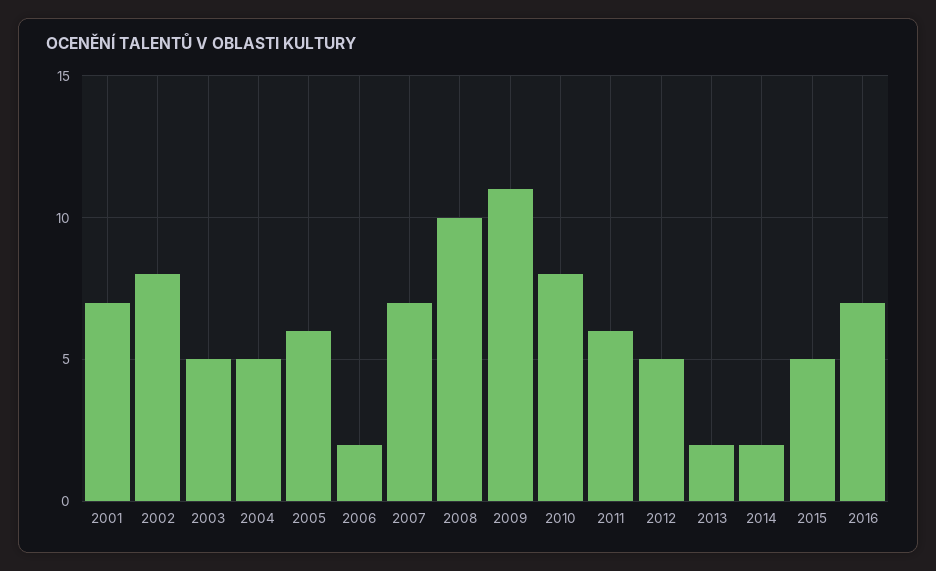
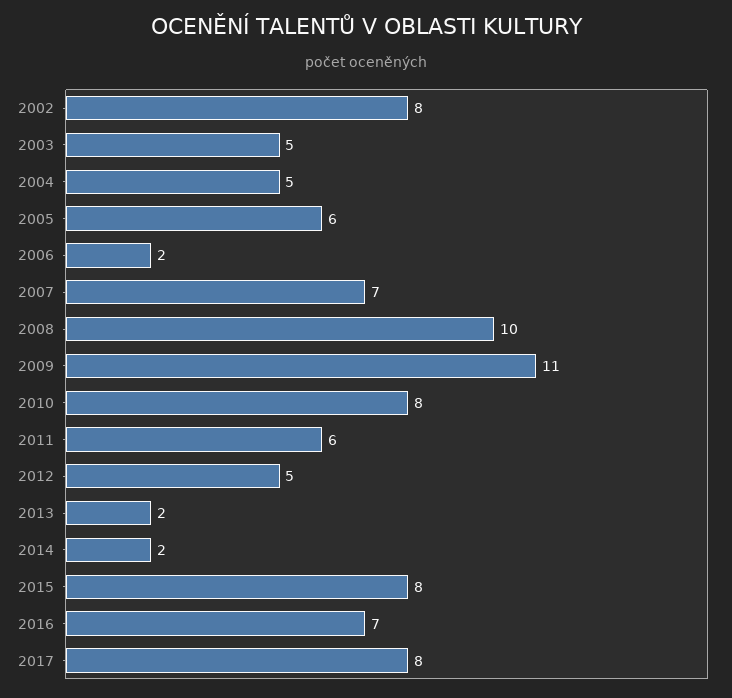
2001: 7 -> none
2015: 5 -> 8
2017: none -> 8

